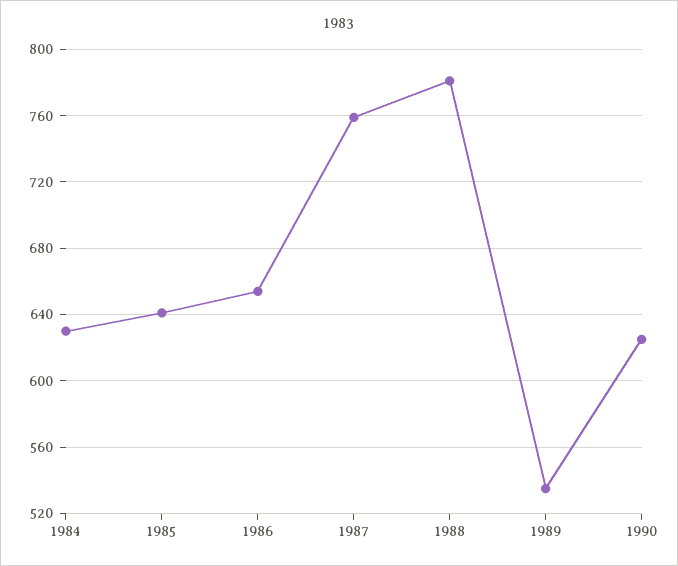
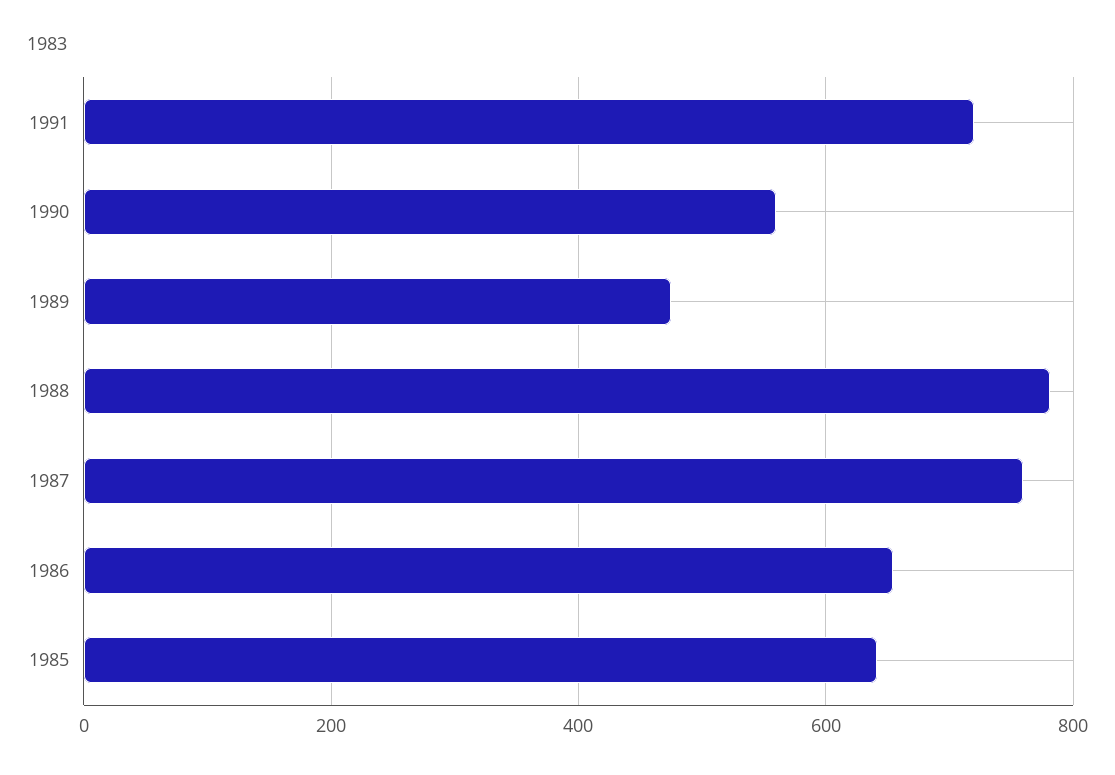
1984: 630 -> none
1989: 535 -> 480
1990: 625 -> 560
1991: none -> 720

